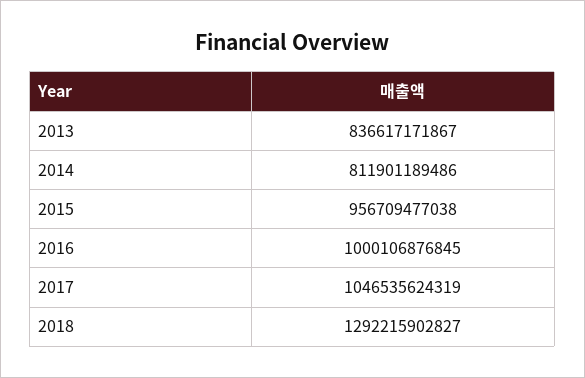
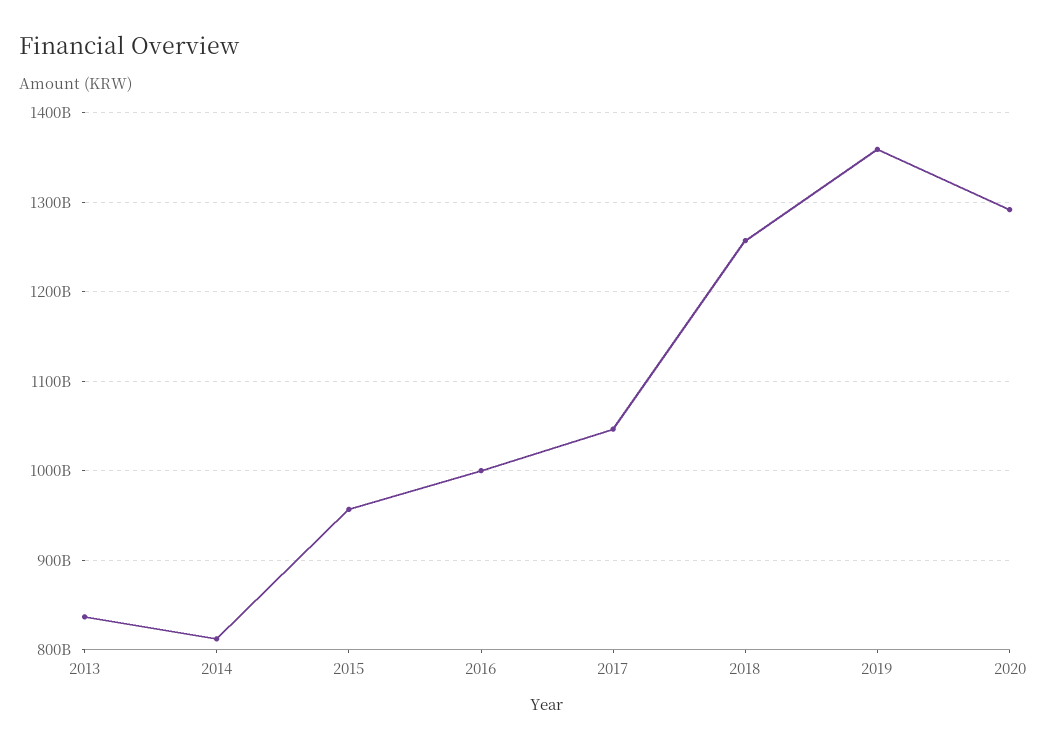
2018: 1292215902827 -> 1260000000000
2019: none -> 1360000000000
2020: none -> 1290000000000

